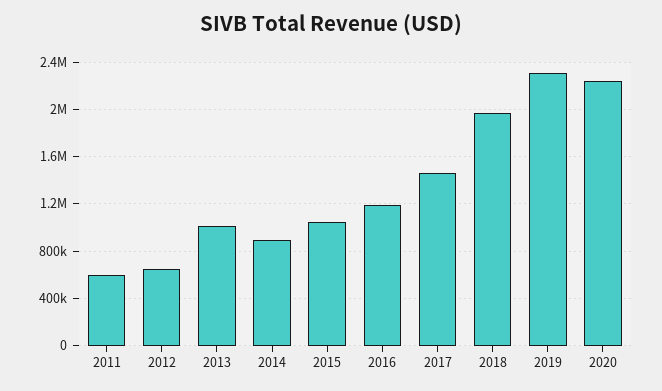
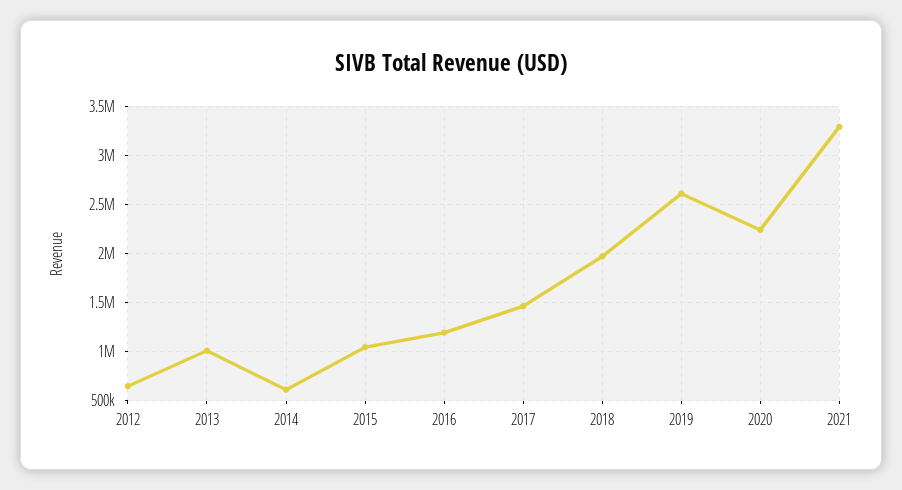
2011: 600000 -> none
2014: 900000 -> 600000
2019: 2300000 -> 2600000
2021: none -> 3300000

